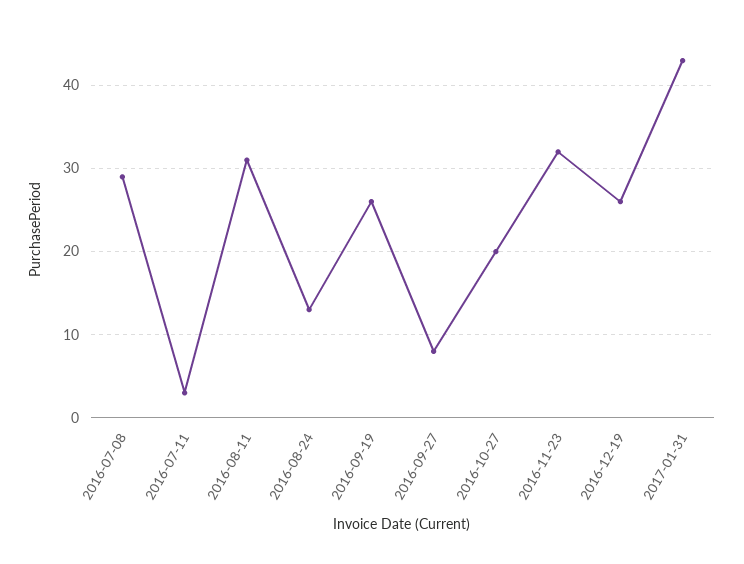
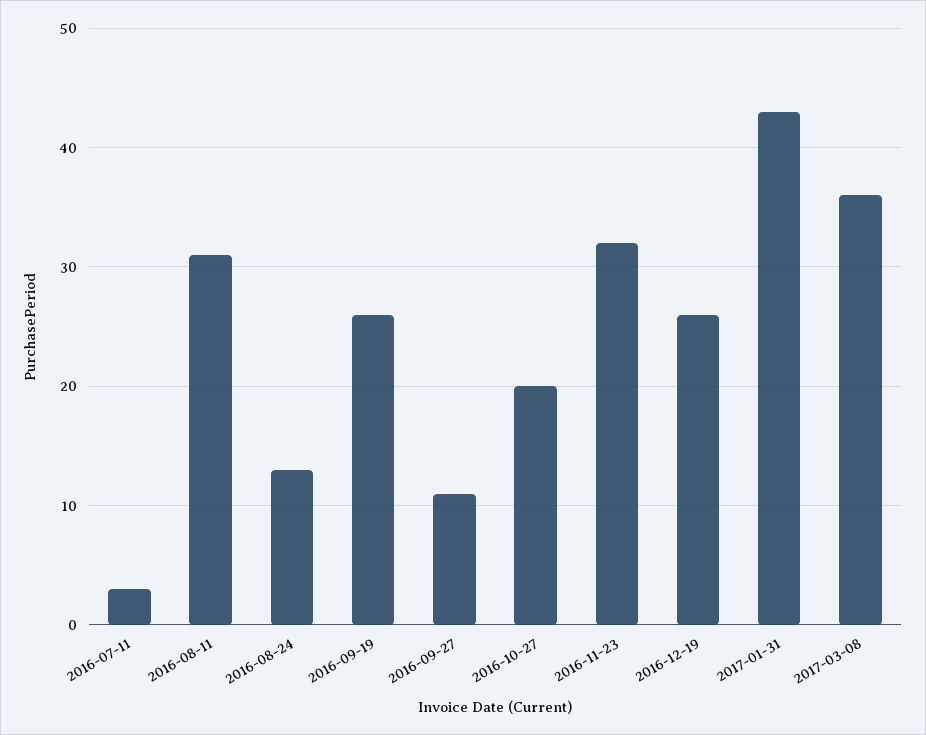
2016-07-08: 29 -> none
2016-09-27: 8 -> 11
2017-03-08: none -> 36

